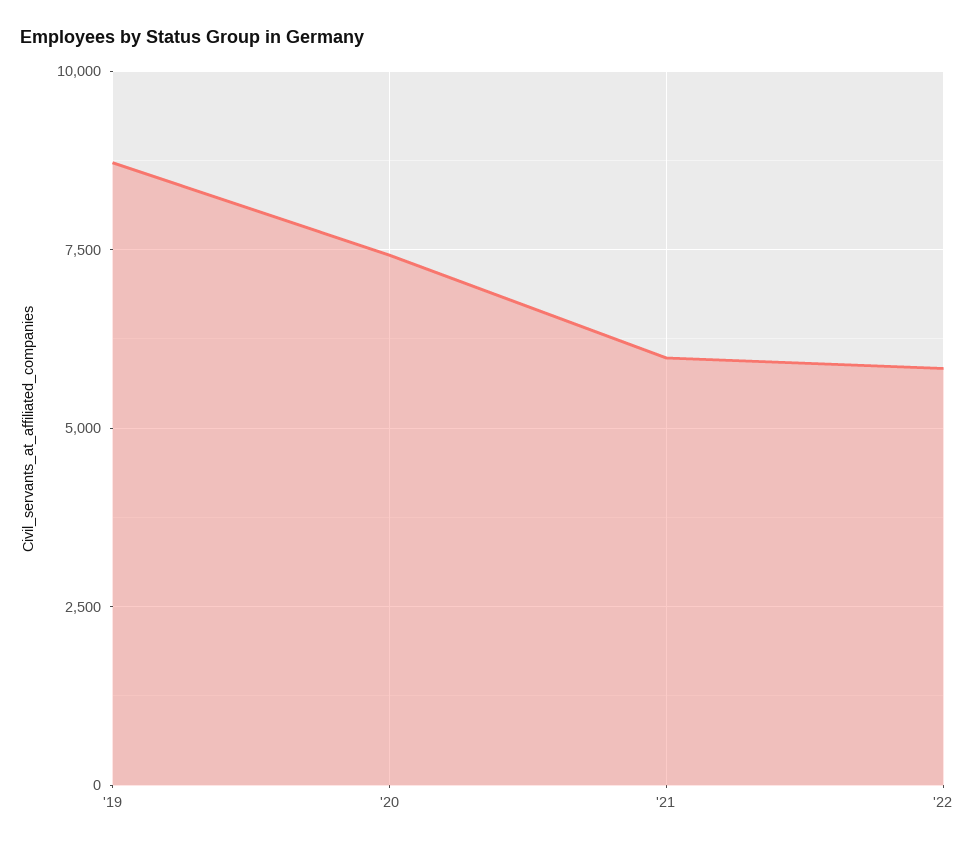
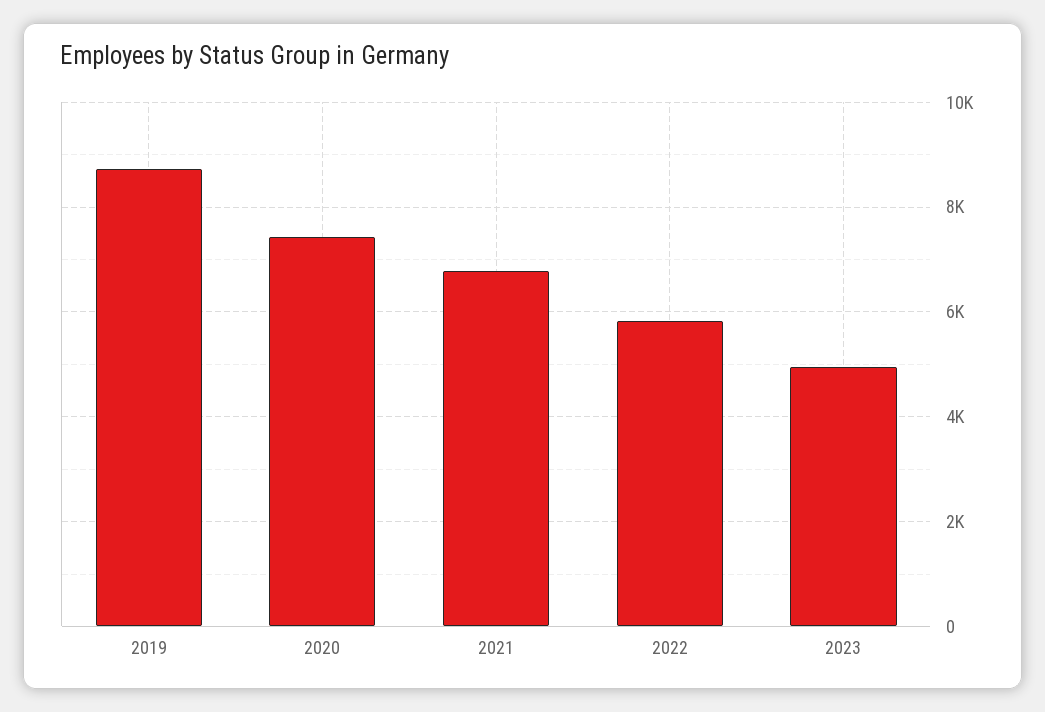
'21: 6000 -> 6800
2023: none -> 5000

